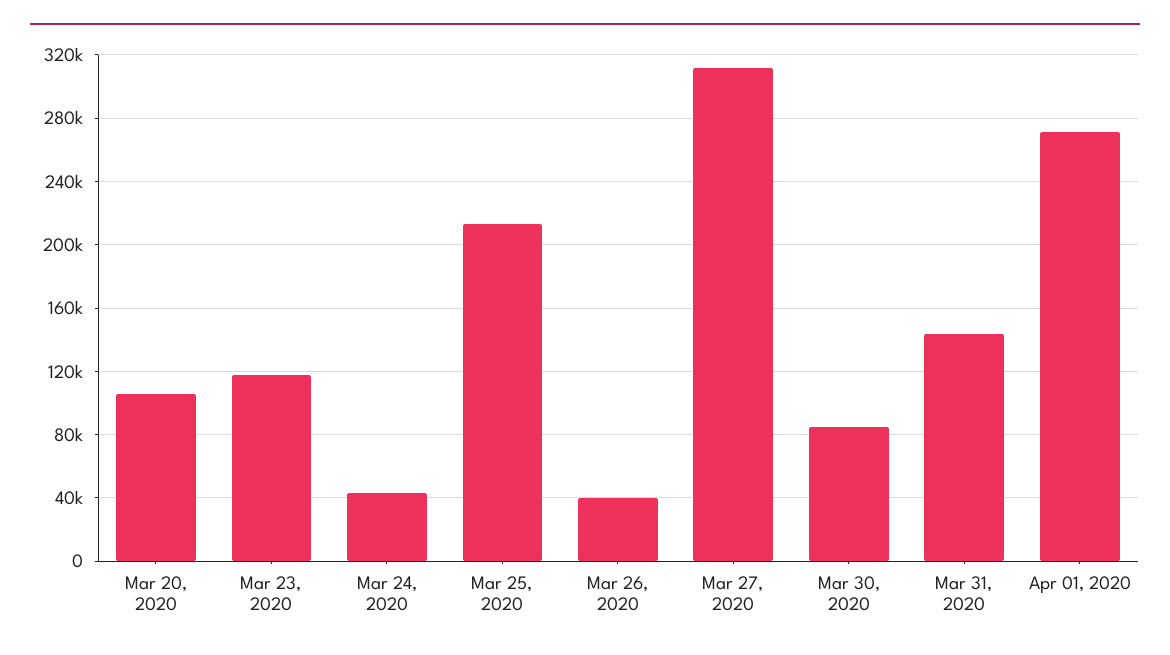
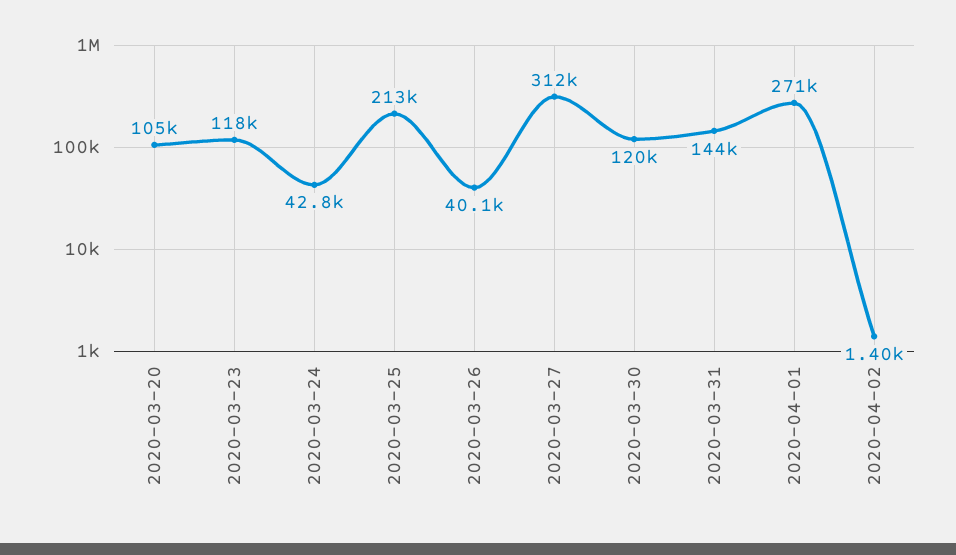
Mar 30, 2020: 85000 -> 120000
2020-04-02: none -> 1400

